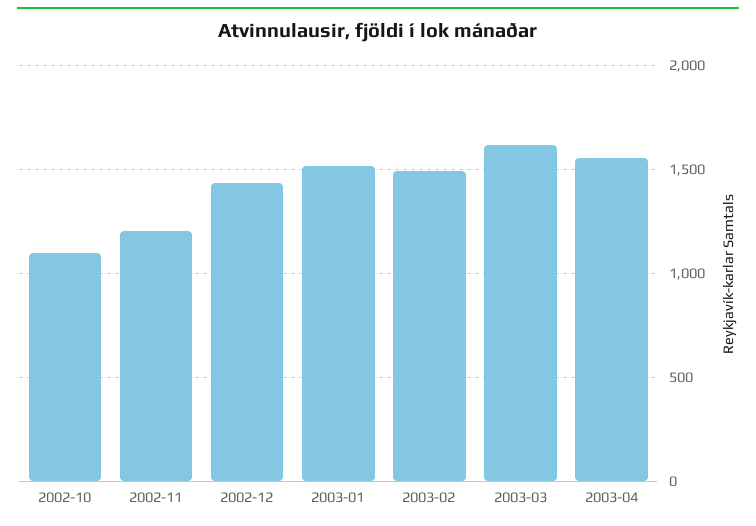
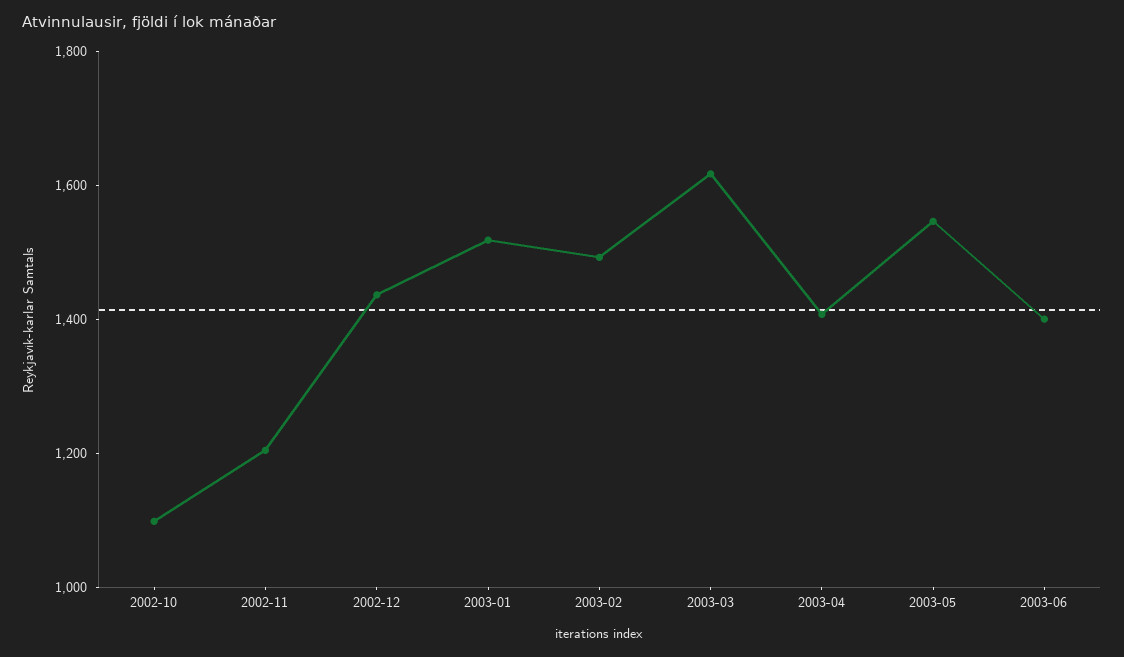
2003-04: 1550 -> 1400
2003-05: none -> 1550
2003-06: none -> 1400

